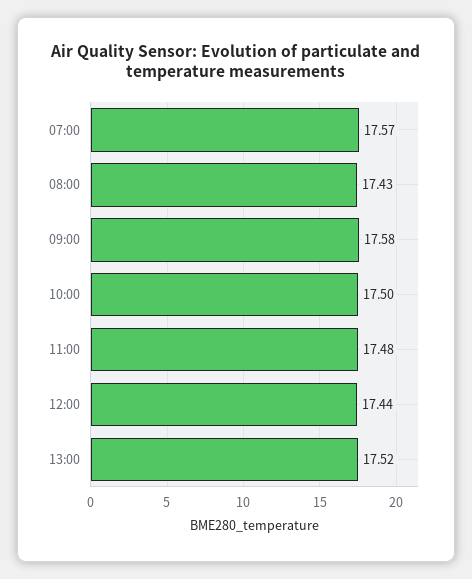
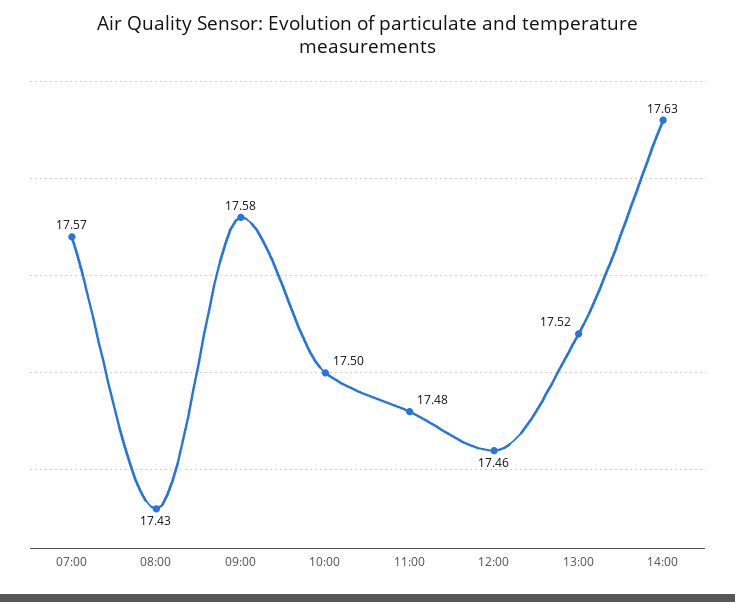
12:00: 17.44 -> 17.46
14:00: none -> 17.63

